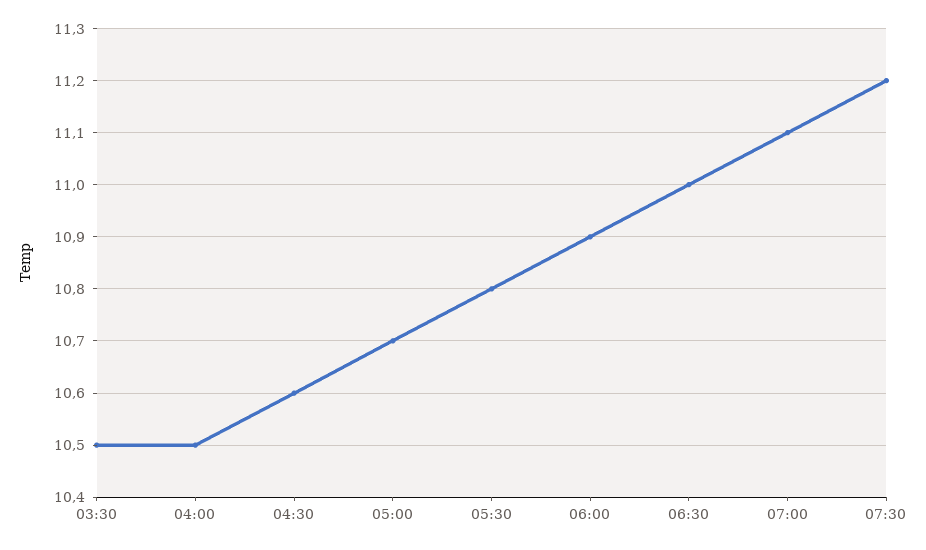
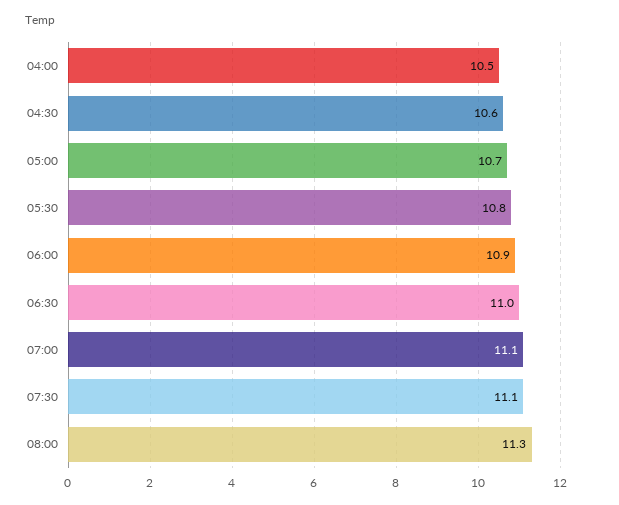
03:30: 10.5 -> none
07:30: 11.2 -> 11.1
08:00: none -> 11.3

